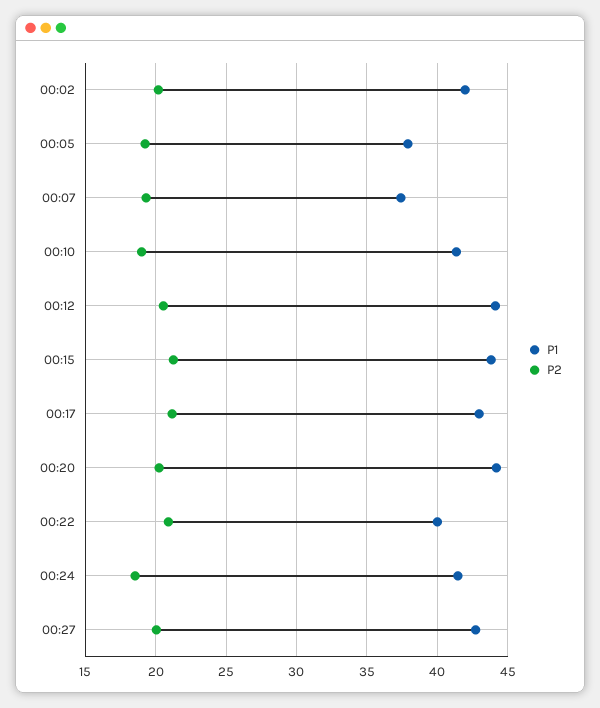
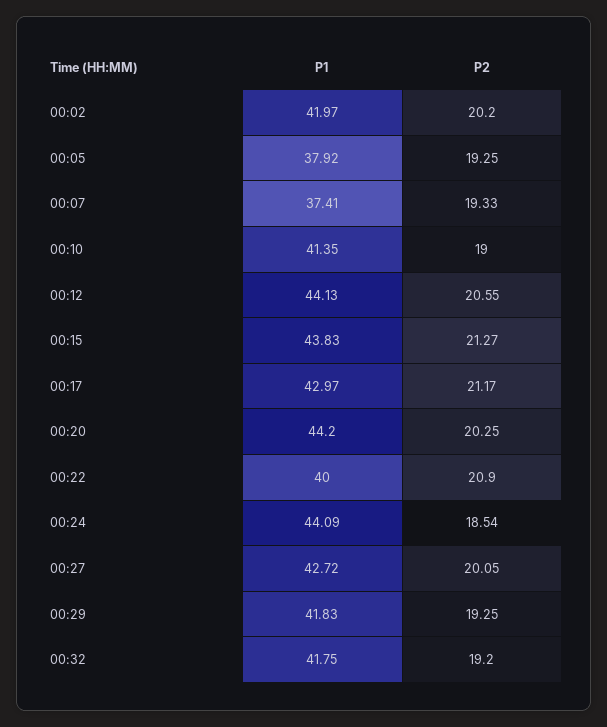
P1, 00:24: 41.5 -> 44.09
P1, 00:29: none -> 41.83
P2, 00:29: none -> 19.25
P1, 00:32: none -> 41.75
P2, 00:32: none -> 19.2

